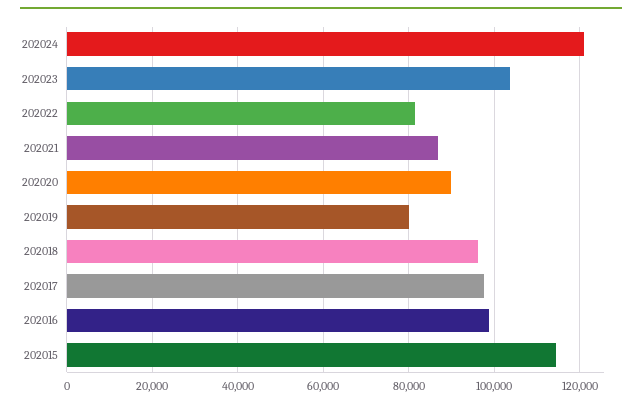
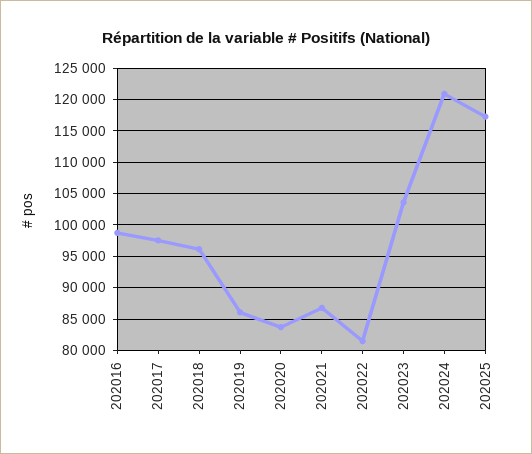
202020: 90000 -> 84000
202019: 80000 -> 86000
202015: 114000 -> none
202025: none -> 117000

